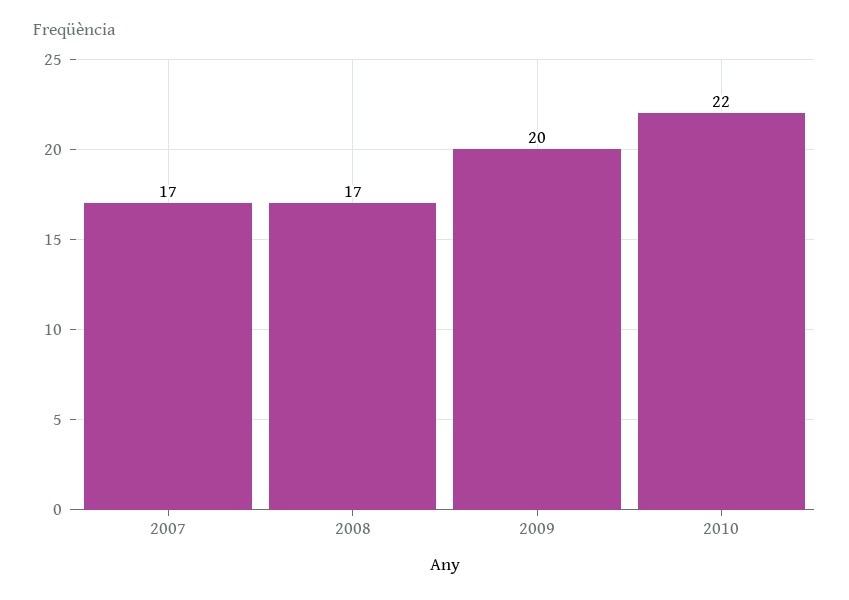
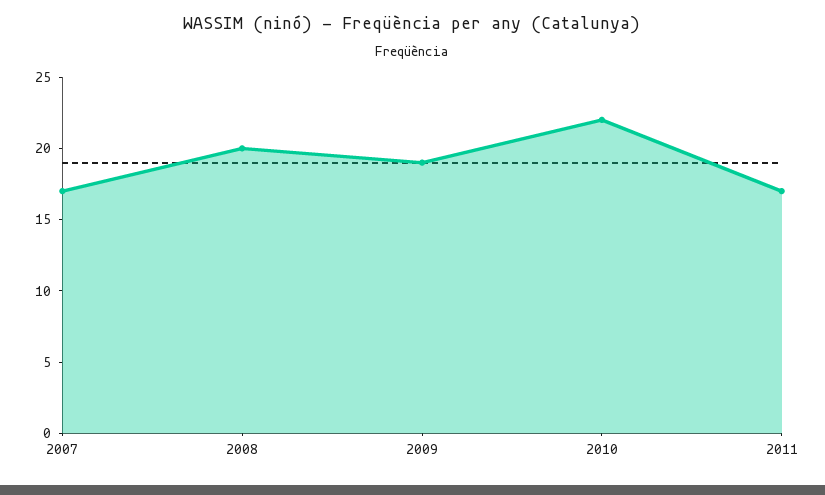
2008: 17 -> 20
2009: 20 -> 19
2011: none -> 17

